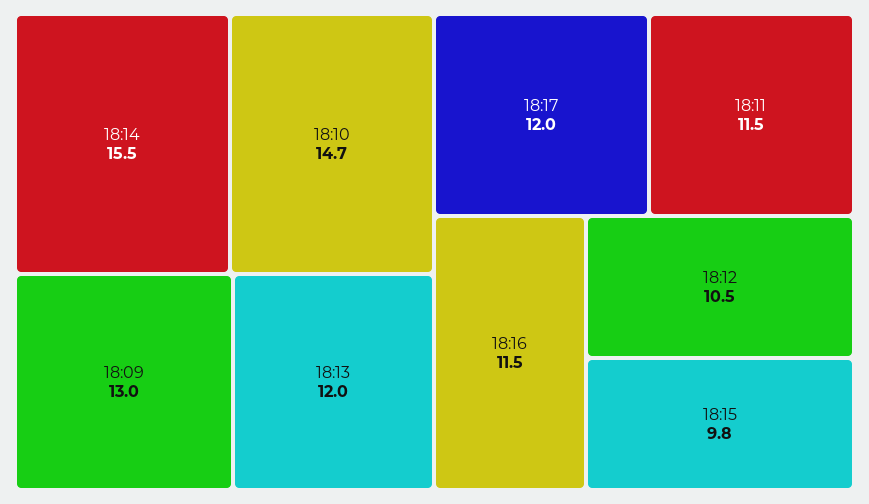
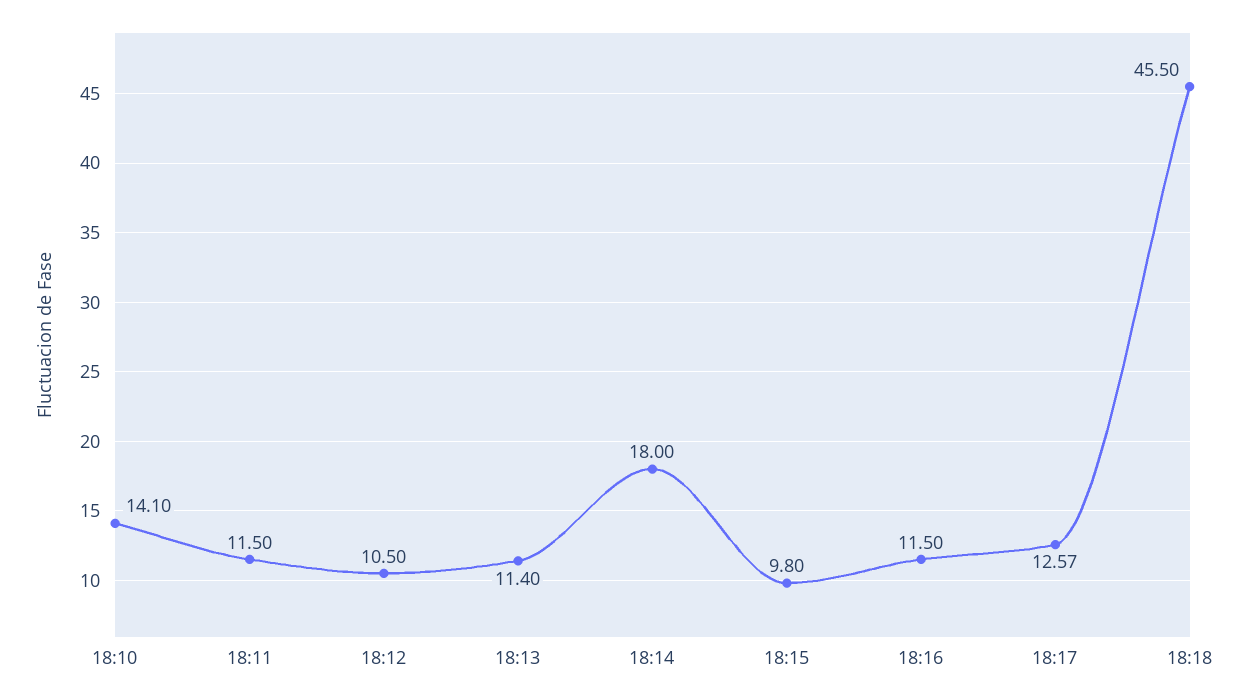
18:14: 15.5 -> 18
18:10: 14.7 -> 14.1
18:09: 13 -> none
18:13: 12 -> 11.4
18:17: 12 -> 12.57
18:18: none -> 45.5

